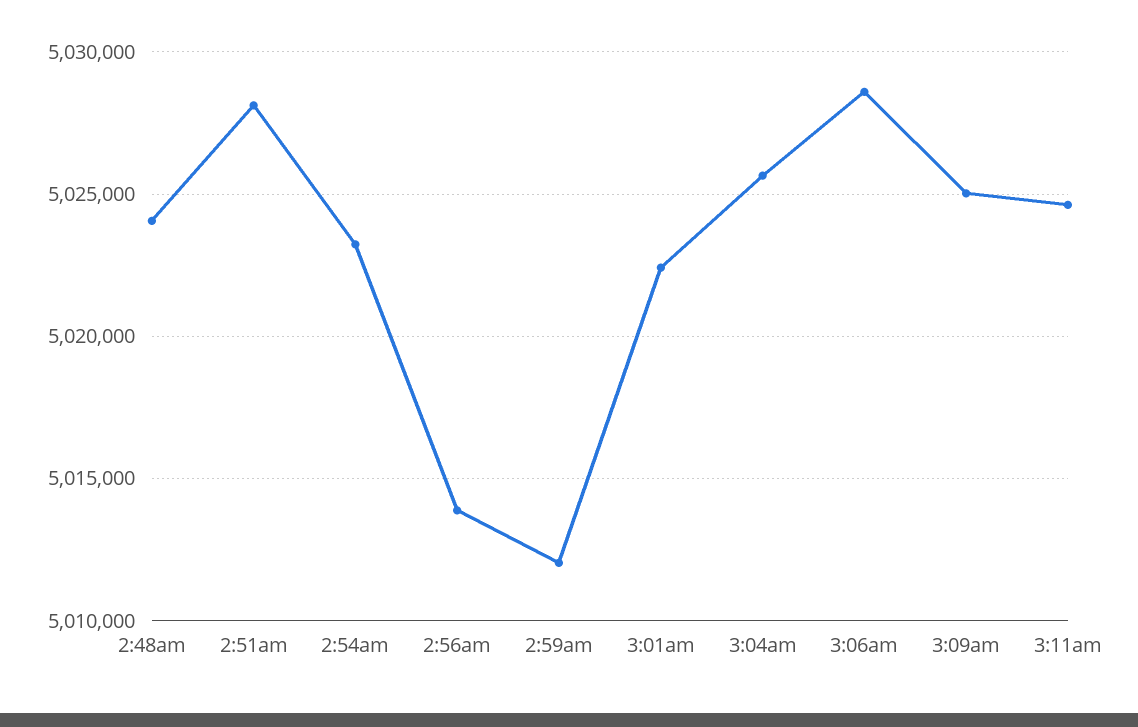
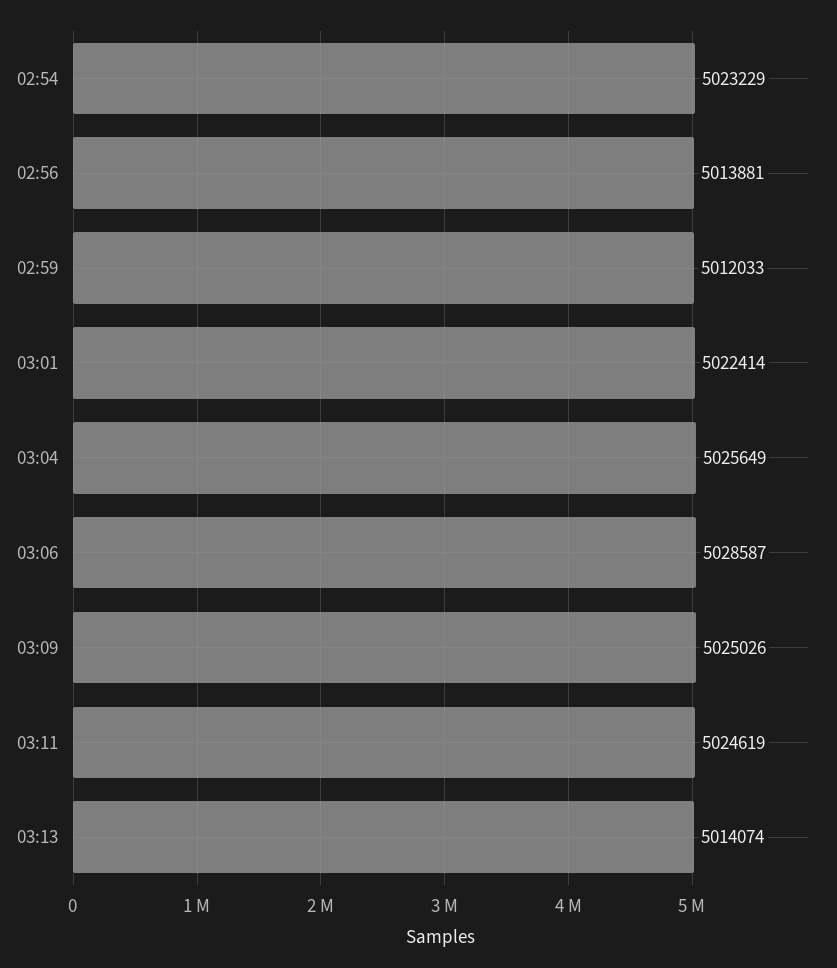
2:48am: 5024000 -> none
2:51am: 5028000 -> none
03:13: none -> 5014074

